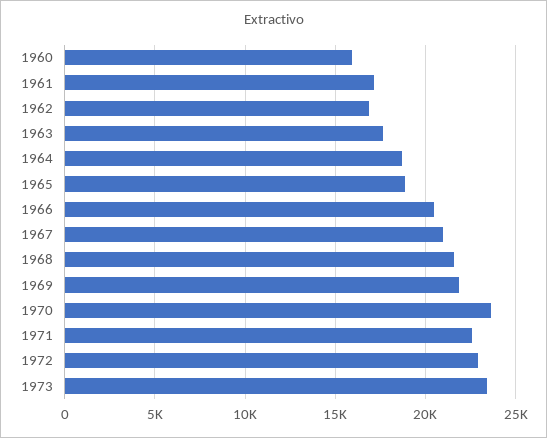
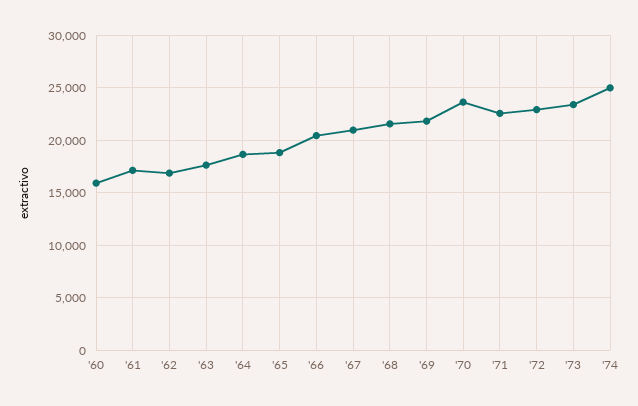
'74: none -> 25000

